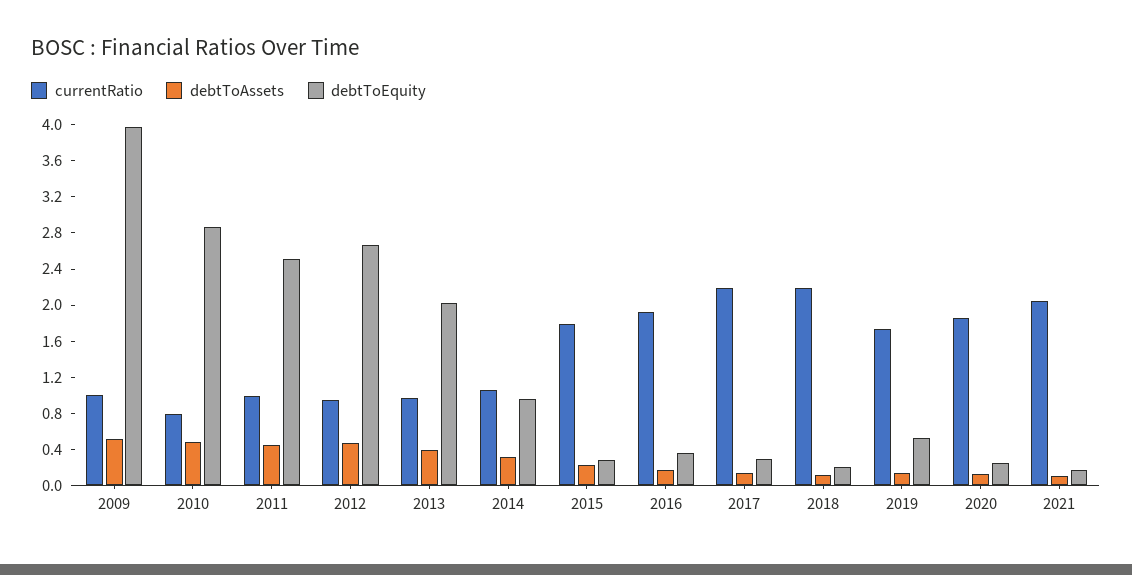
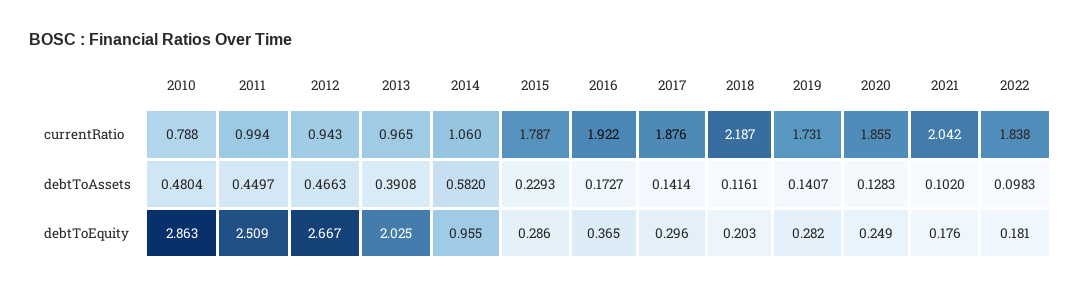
currentRatio, 2009: 1 -> none
debtToAssets, 2009: 0.5 -> none
debtToEquity, 2009: 4 -> none
debtToAssets, 2014: 0.3 -> 0.582
currentRatio, 2017: 2.2 -> 1.876
debtToEquity, 2019: 0.5 -> 0.282
currentRatio, 2022: none -> 1.838
debtToAssets, 2022: none -> 0.0983
debtToEquity, 2022: none -> 0.181

